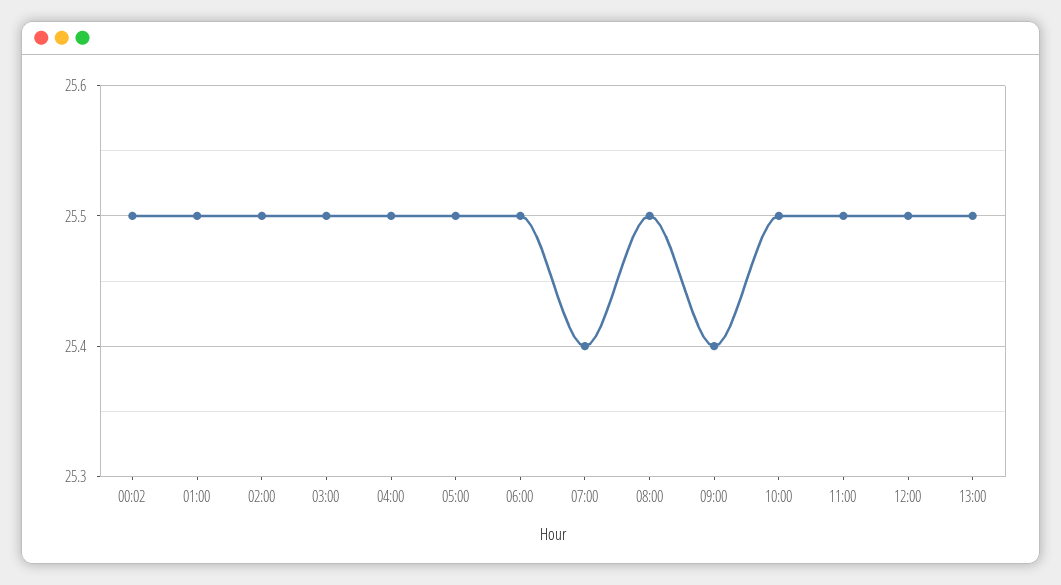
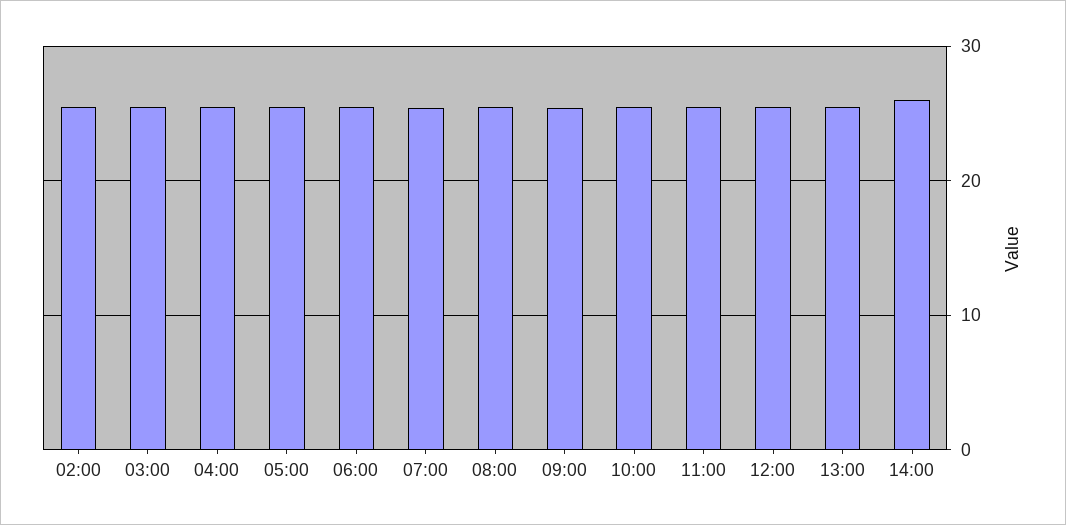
00:02: 25.5 -> none
01:00: 25.5 -> none
14:00: none -> 26

